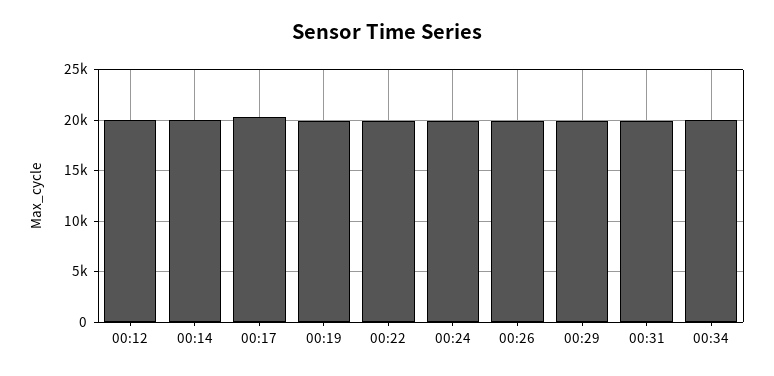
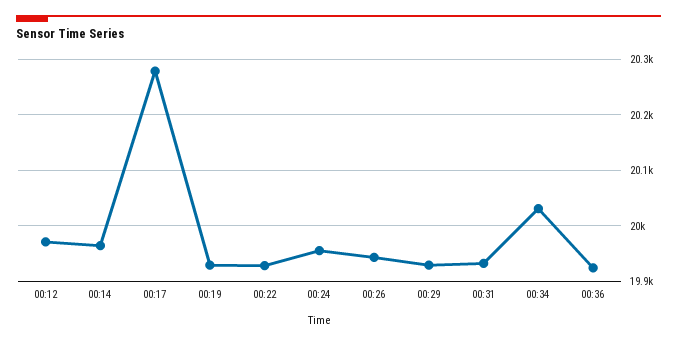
00:36: none -> 19920

